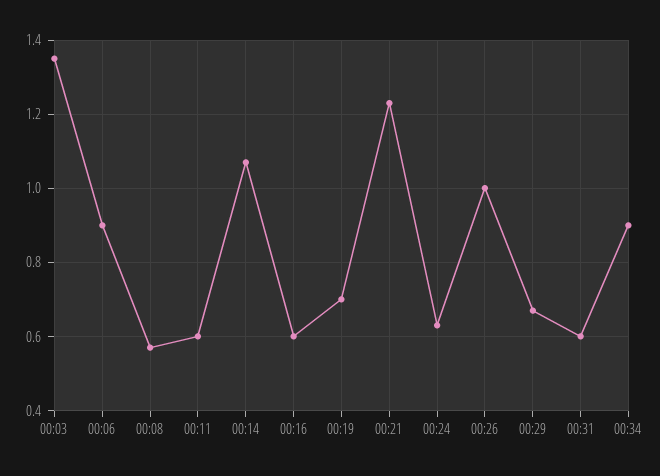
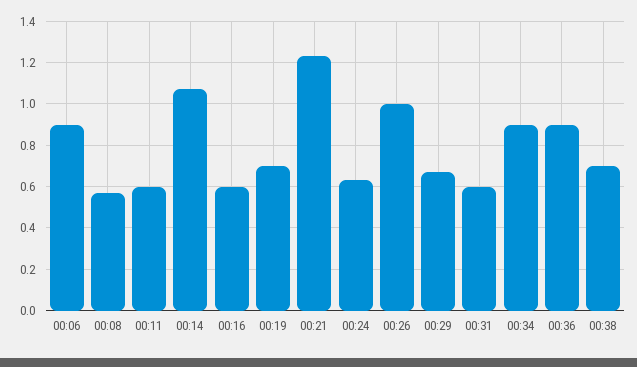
00:03: 1.35 -> none
00:36: none -> 0.9
00:38: none -> 0.7

